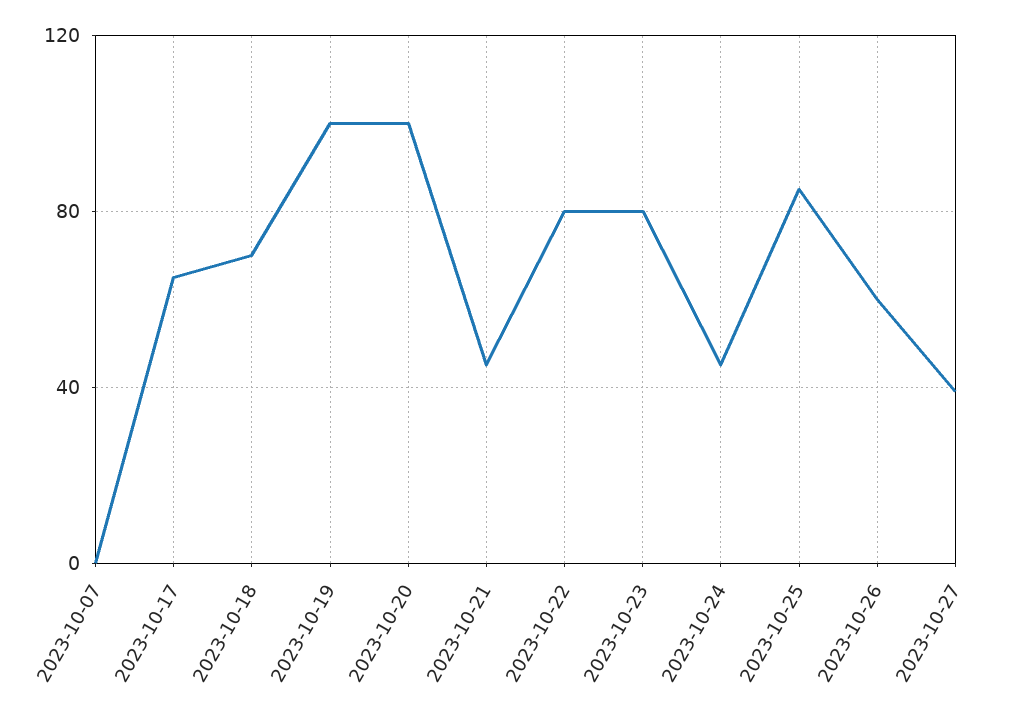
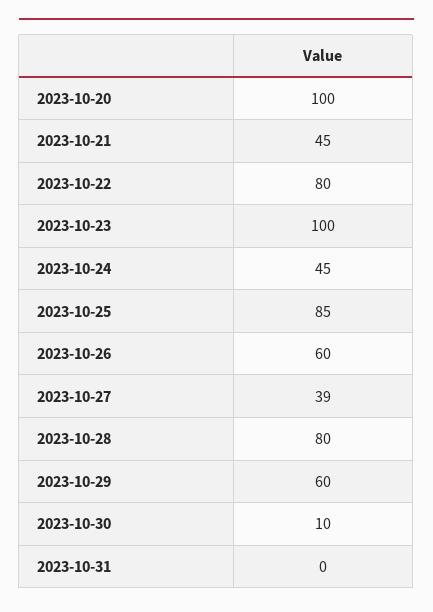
2023-10-07: 0 -> none
2023-10-17: 65 -> none
2023-10-18: 70 -> none
2023-10-19: 100 -> none
2023-10-23: 80 -> 100
2023-10-28: none -> 80
2023-10-29: none -> 60
2023-10-30: none -> 10
2023-10-31: none -> 0

